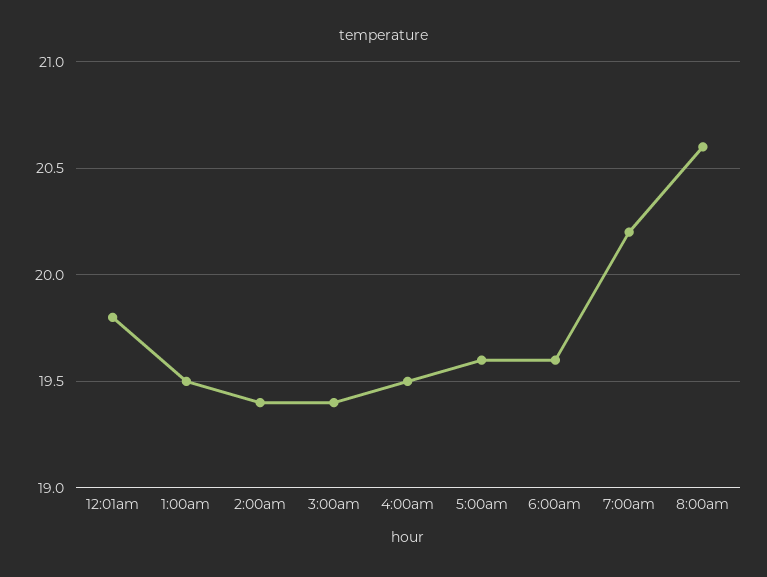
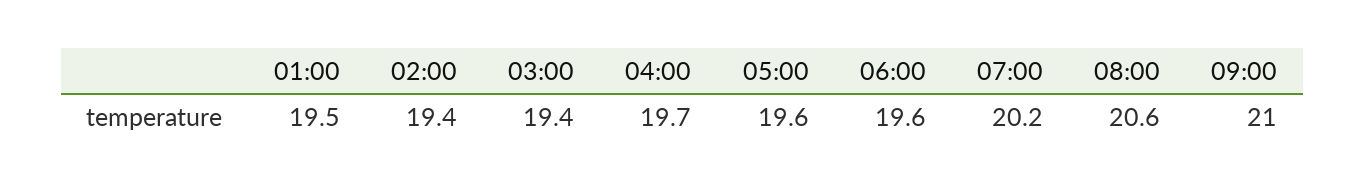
12:01am: 19.8 -> none
4:00am: 19.5 -> 19.7
09:00: none -> 21

